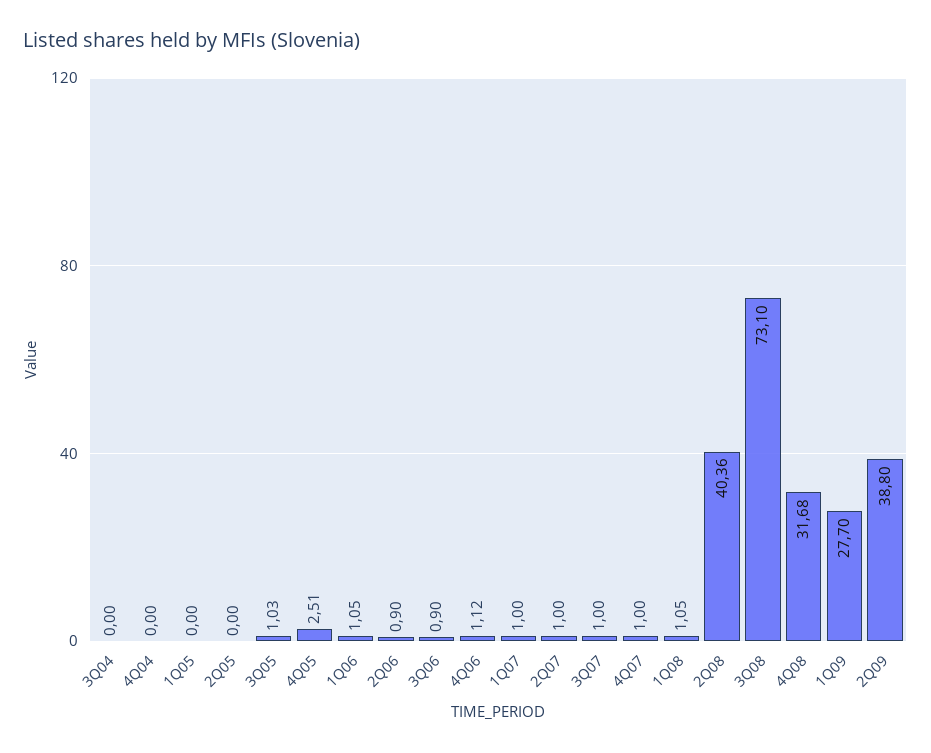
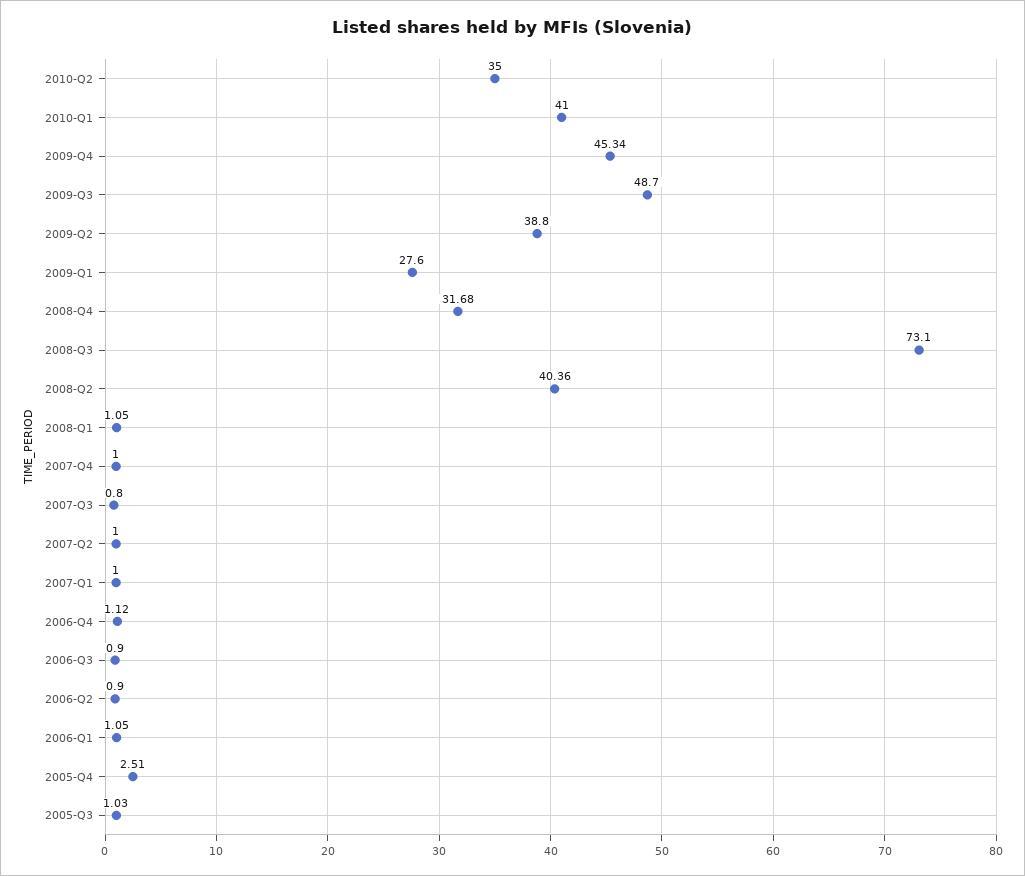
3Q04: 0 -> none
4Q04: 0 -> none
1Q05: 0 -> none
2Q05: 0 -> none
3Q07: 1 -> 0.8
1Q09: 27.7 -> 27.6
2010-Q2: none -> 35
2010-Q1: none -> 41
2009-Q4: none -> 45.34
2009-Q3: none -> 48.7

